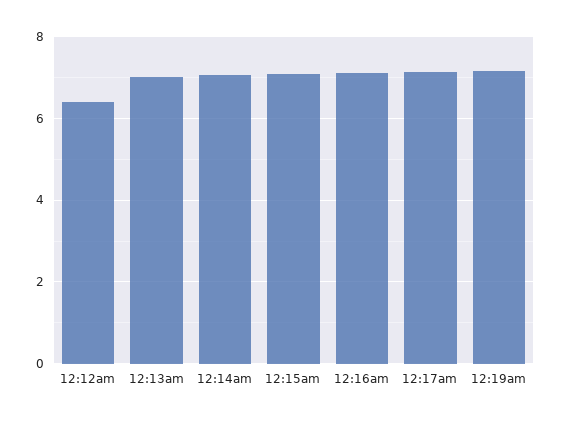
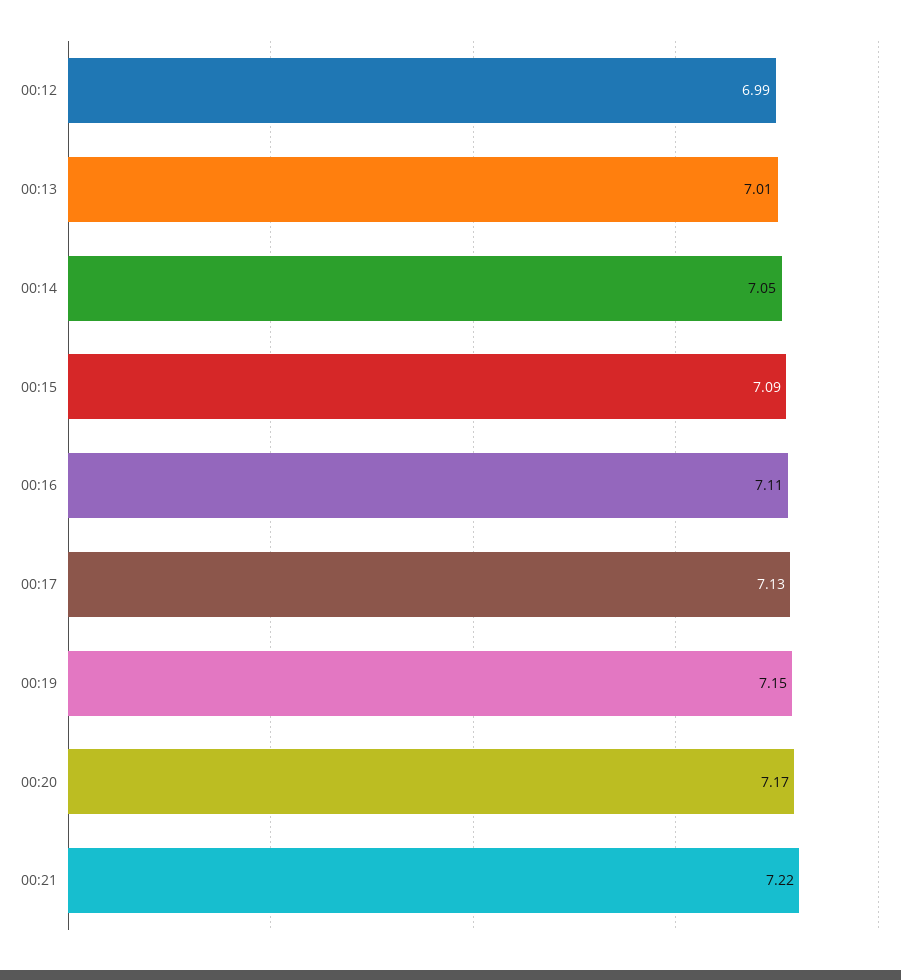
12:12am: 6.4 -> 6.99
00:20: none -> 7.17
00:21: none -> 7.22

